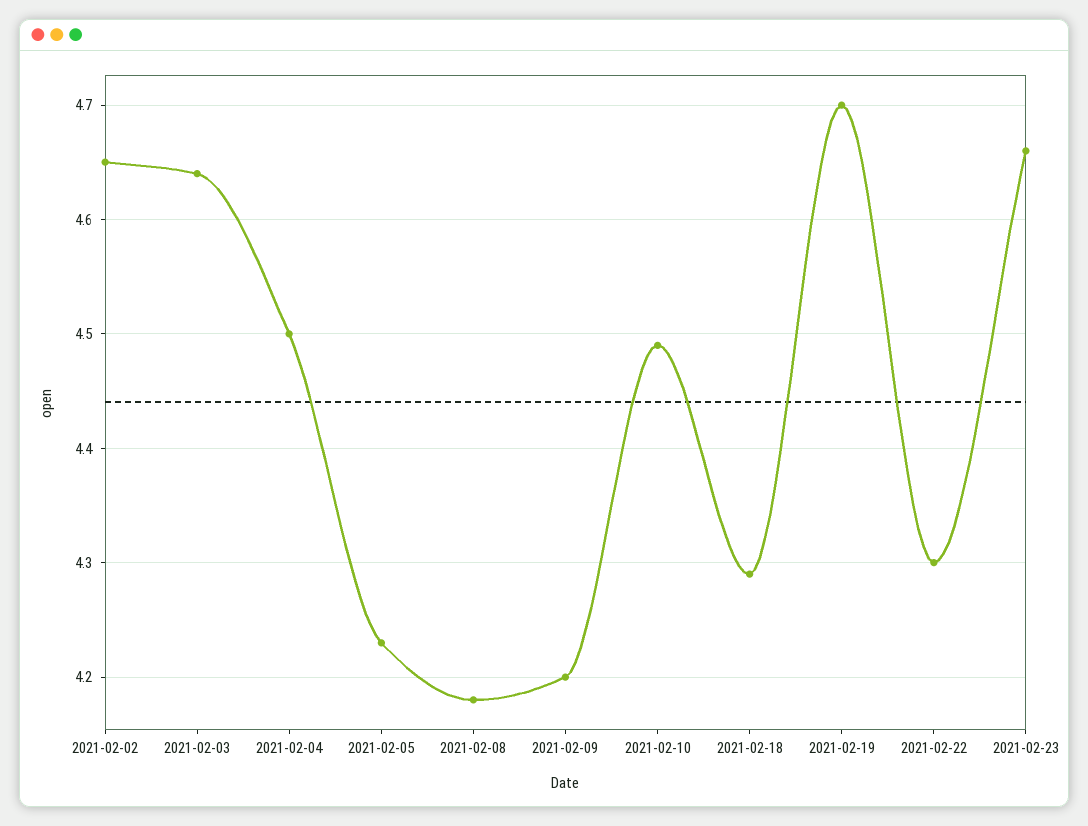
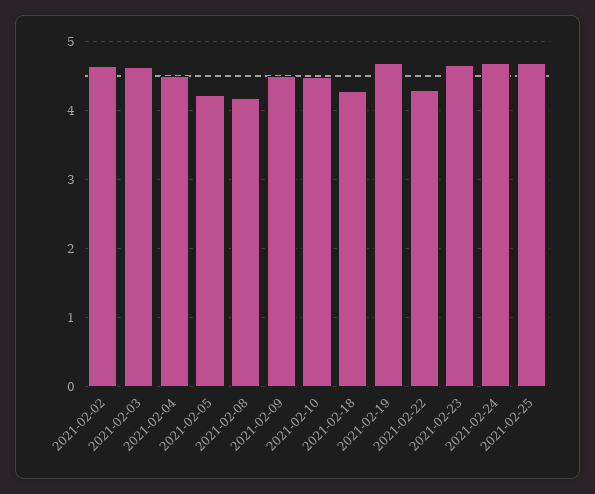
2021-02-09: 4.2 -> 4.5
2021-02-24: none -> 4.7
2021-02-25: none -> 4.7

